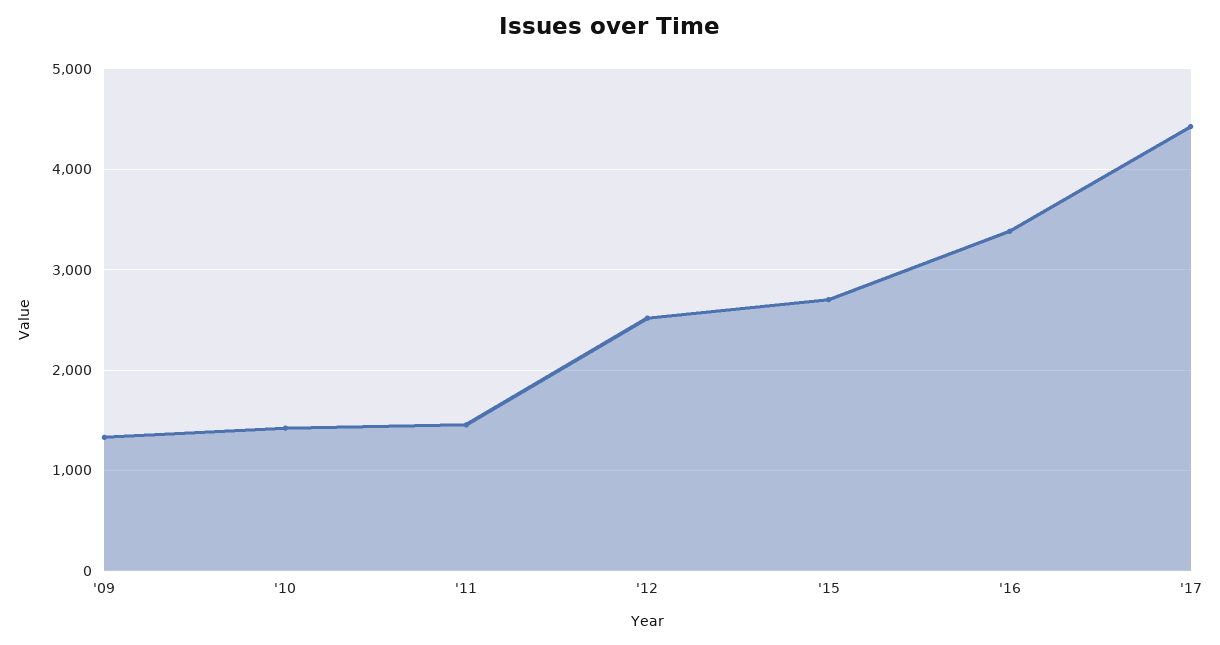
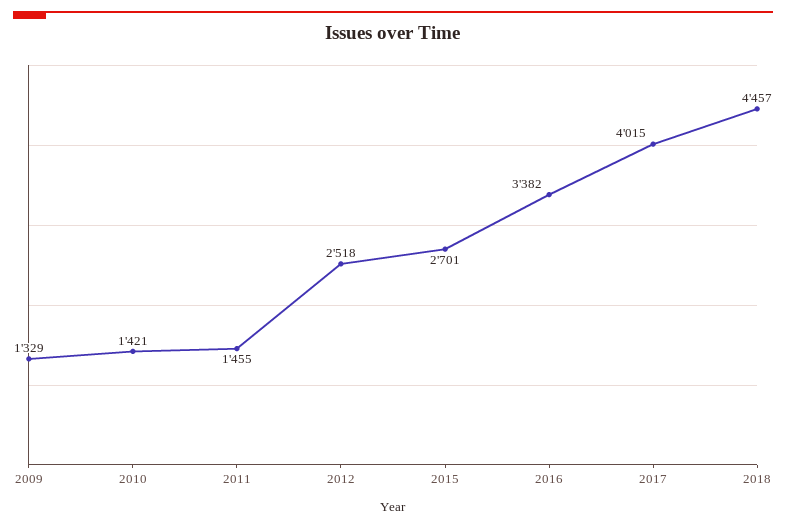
'17: 4400 -> 4015
2018: none -> 4457

